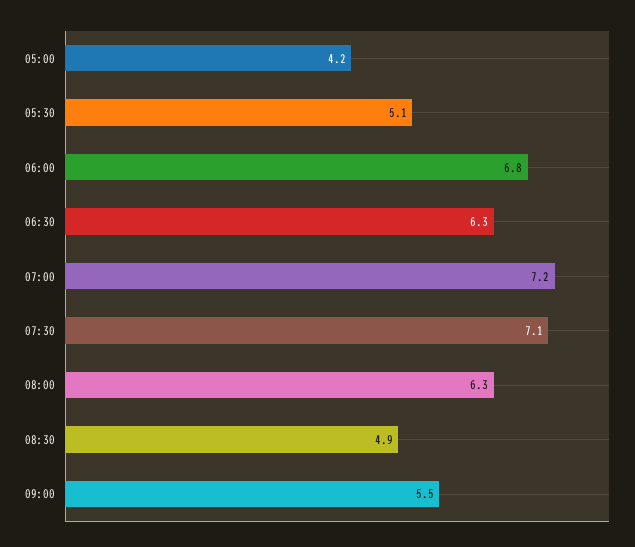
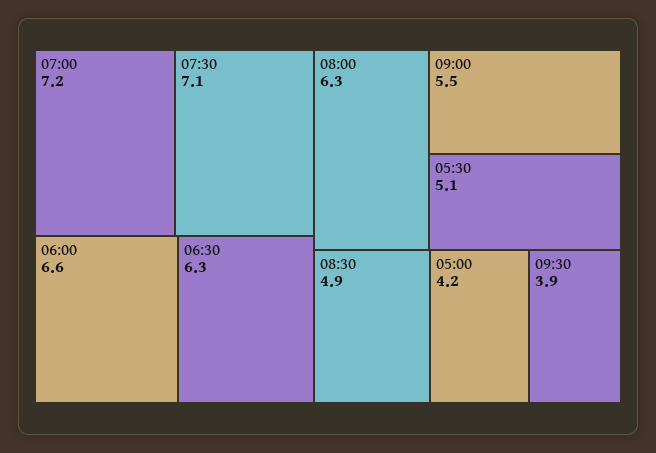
06:00: 6.8 -> 6.6
09:30: none -> 3.9

